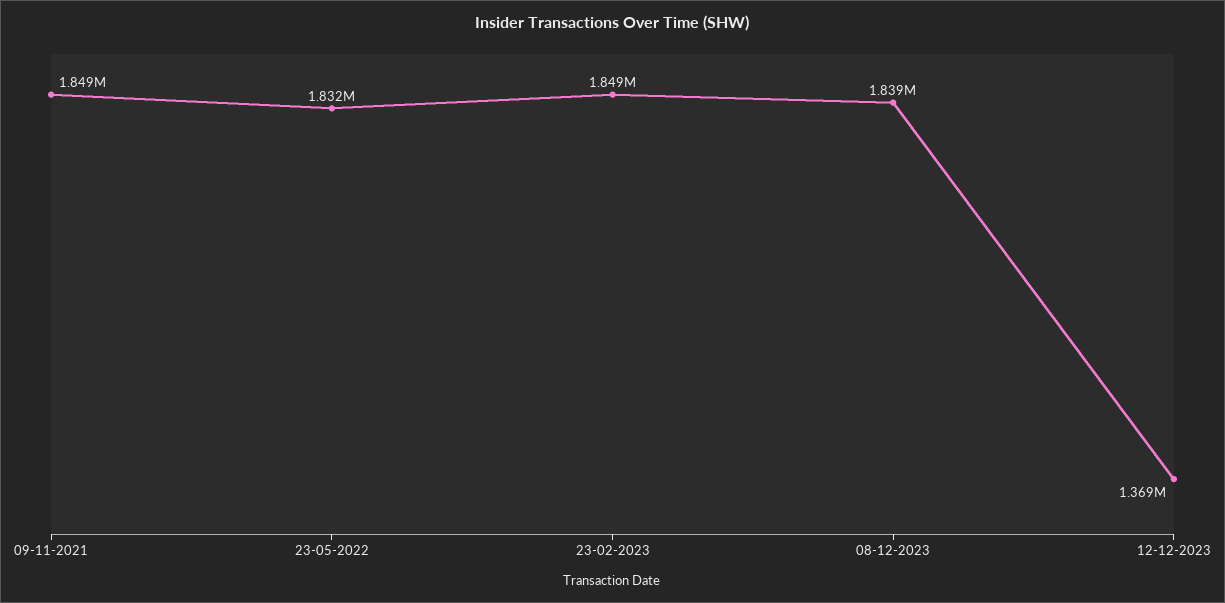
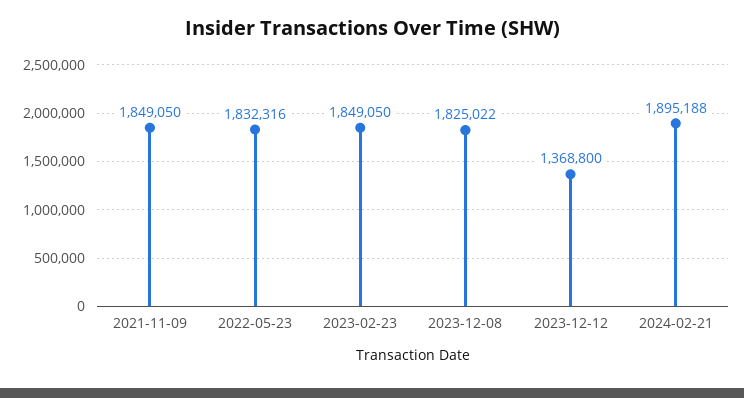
08-12-2023: 1839000 -> 1825022
2024-02-21: none -> 1895188

